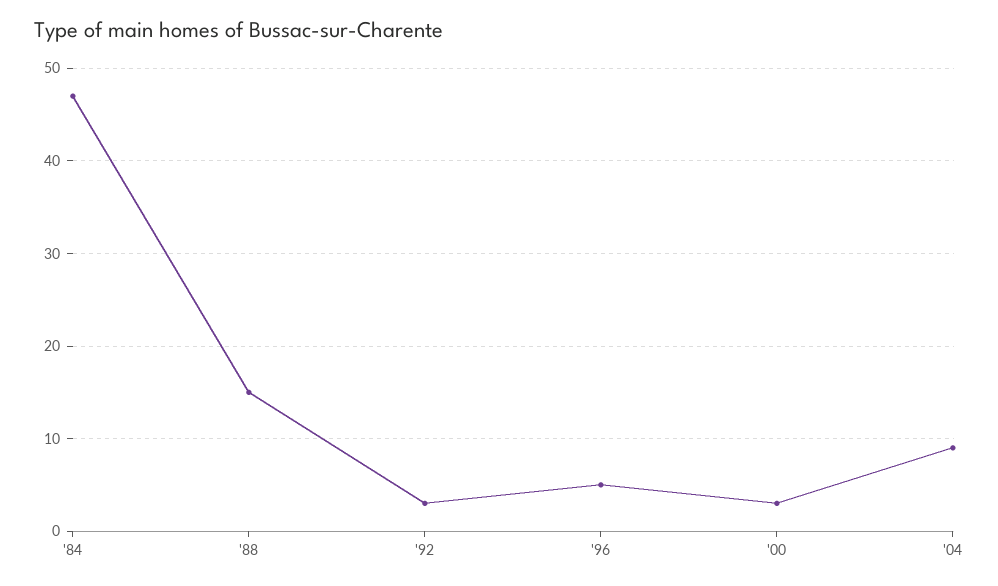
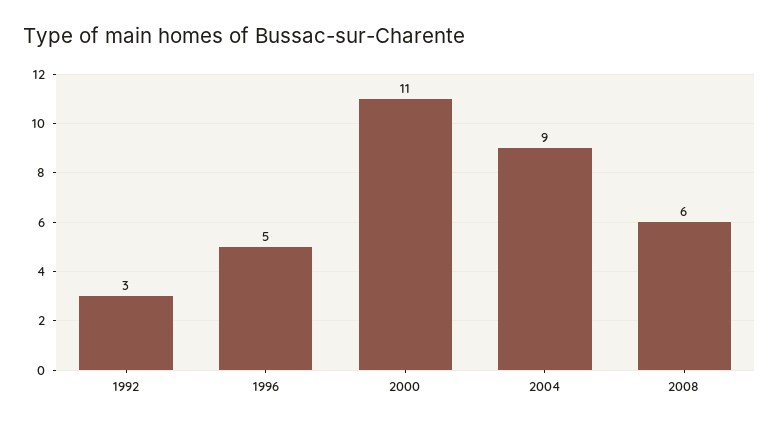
'84: 47 -> none
'88: 15 -> none
'00: 3 -> 11
2008: none -> 6

